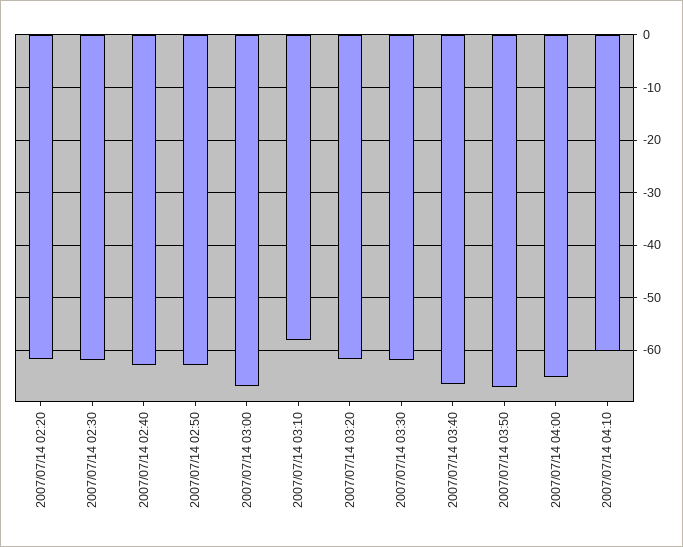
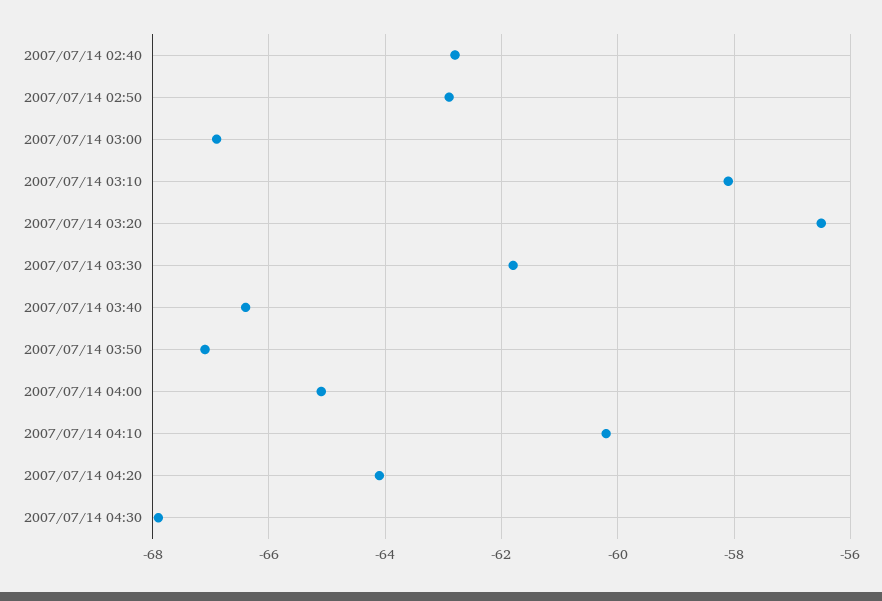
2007/07/14 02:20: -62 -> none
2007/07/14 02:30: -62 -> none
2007/07/14 03:20: -62 -> -56.5
2007/07/14 04:20: none -> -64
2007/07/14 04:30: none -> -68

